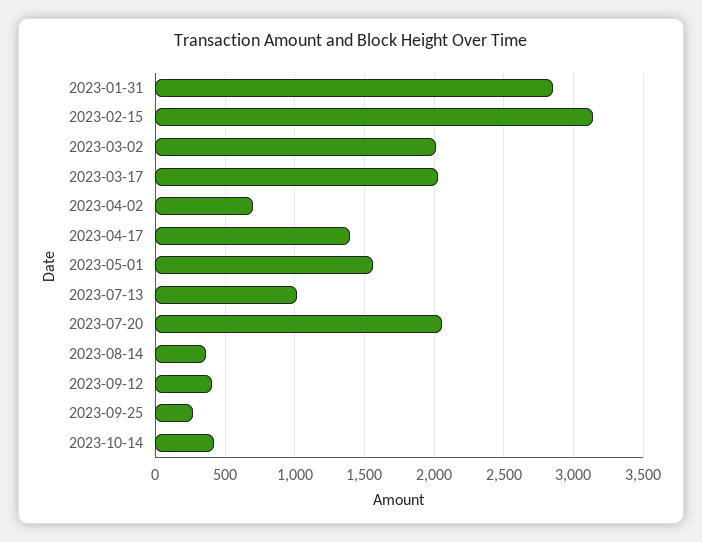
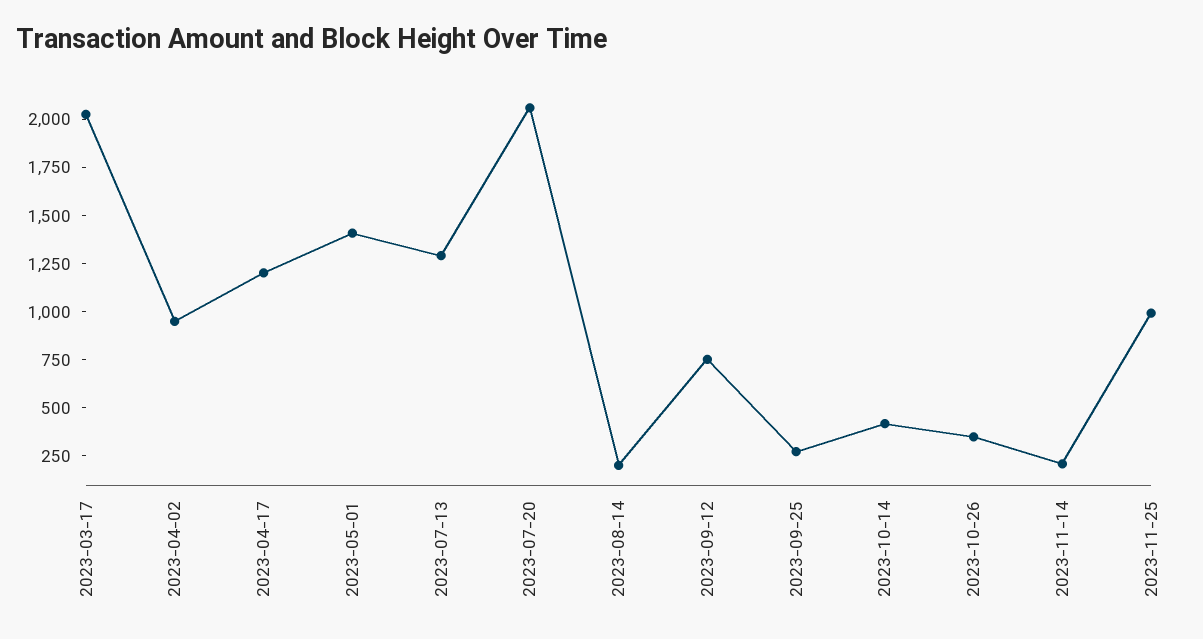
2023-01-31: 2850 -> none
2023-02-15: 3150 -> none
2023-03-02: 2000 -> none
2023-04-02: 700 -> 950
2023-04-17: 1400 -> 1200
2023-05-01: 1550 -> 1400
2023-07-13: 1000 -> 1300
2023-08-14: 350 -> 200
2023-09-12: 400 -> 750
2023-10-26: none -> 350
2023-11-14: none -> 200
2023-11-25: none -> 1000

